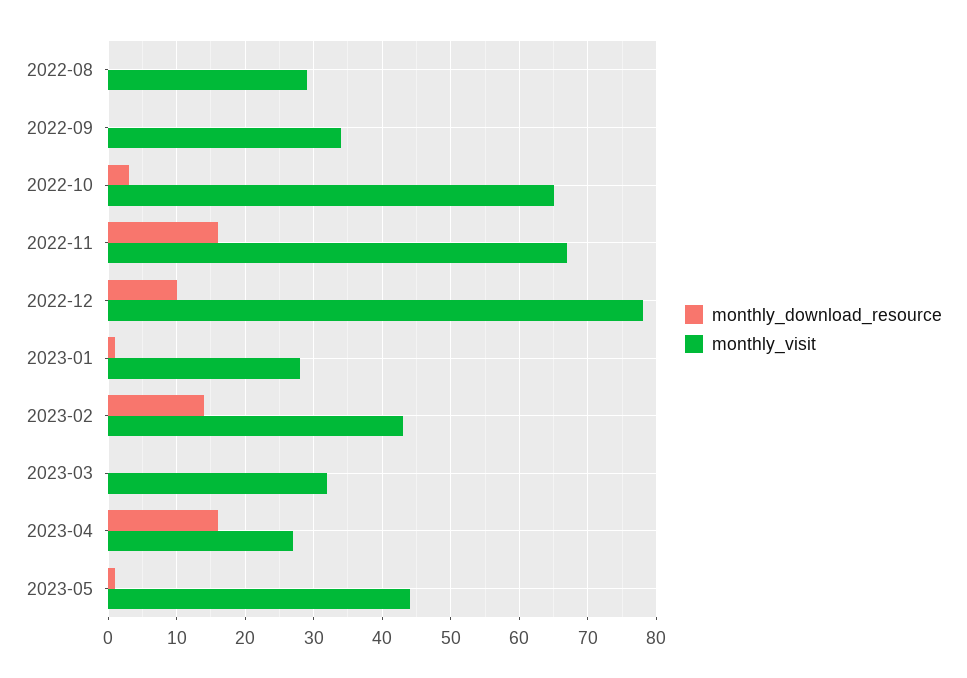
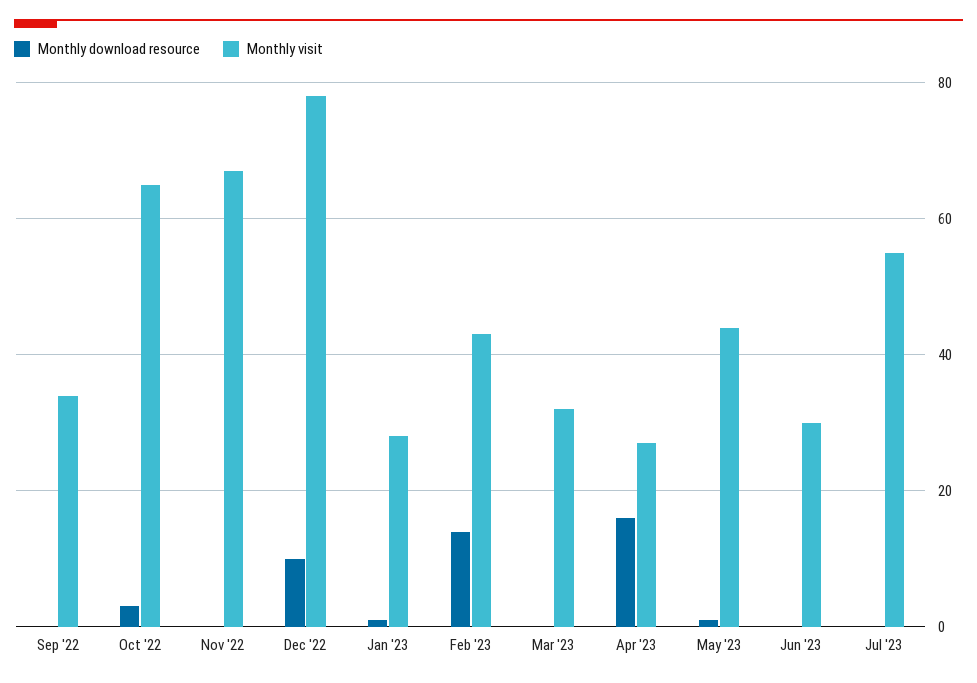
monthly_download_resource, 2022-08: 0 -> none
monthly_visit, 2022-08: 29 -> none
monthly_download_resource, 2022-11: 16 -> 0
monthly_download_resource, Jun '23: none -> 0
monthly_visit, Jun '23: none -> 30
monthly_download_resource, Jul '23: none -> 0
monthly_visit, Jul '23: none -> 55

